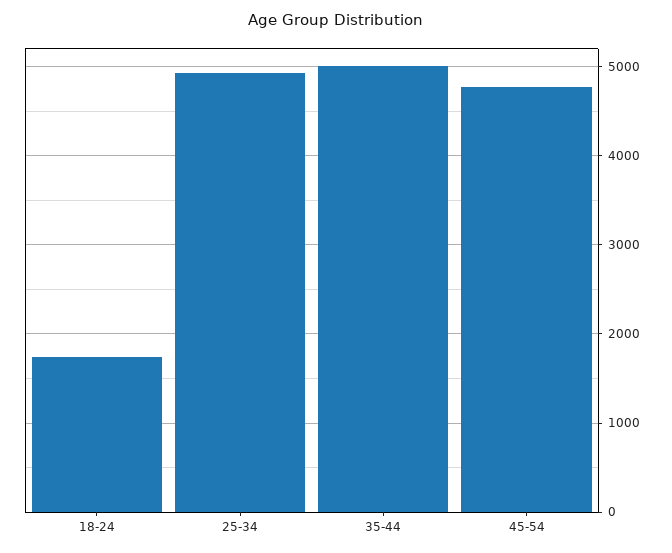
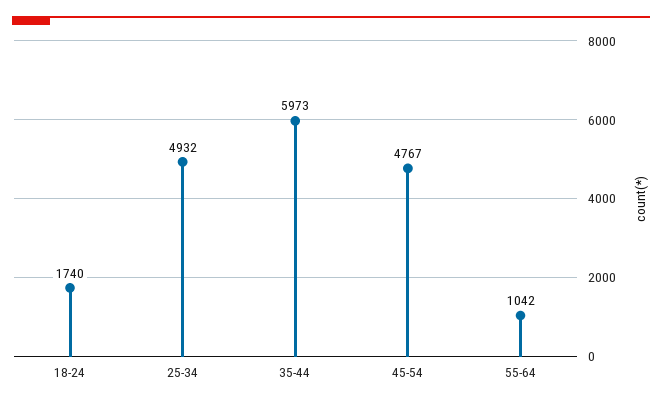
35-44: 5000 -> 5973
55-64: none -> 1042

